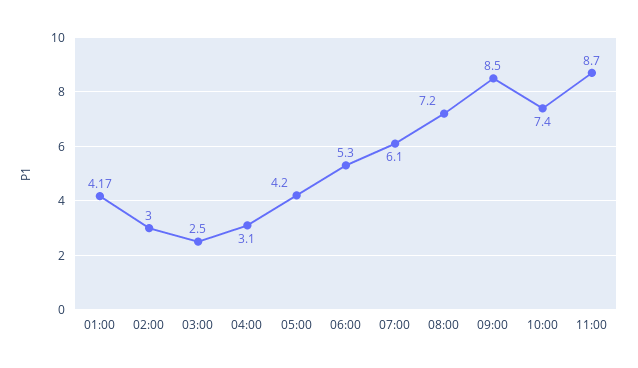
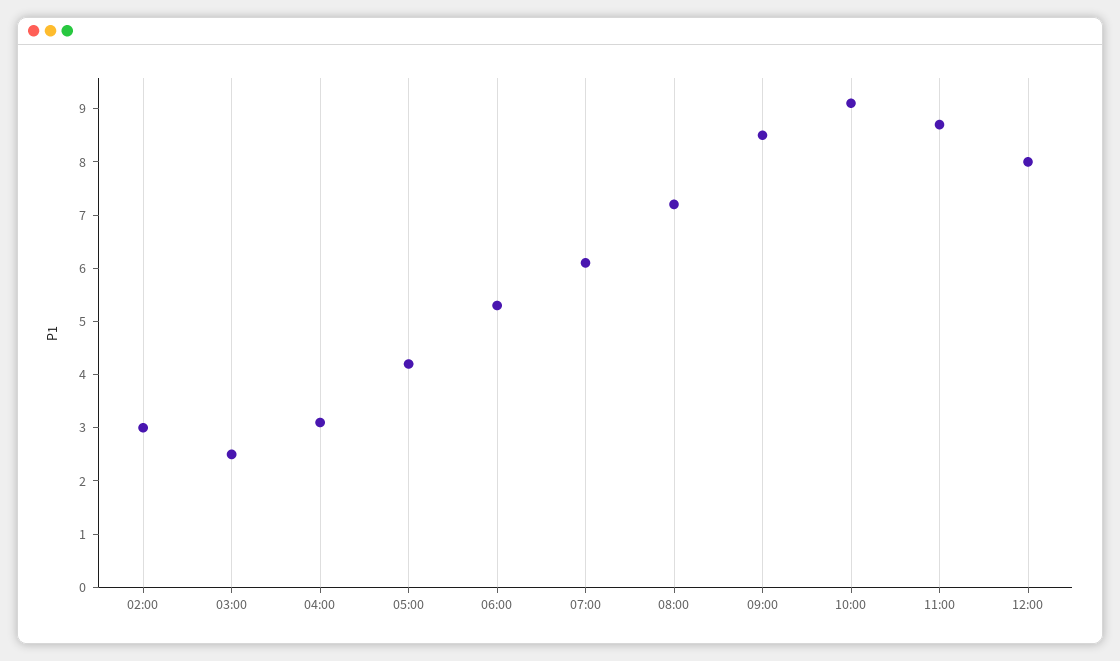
01:00: 4.17 -> none
10:00: 7.4 -> 9
12:00: none -> 8

